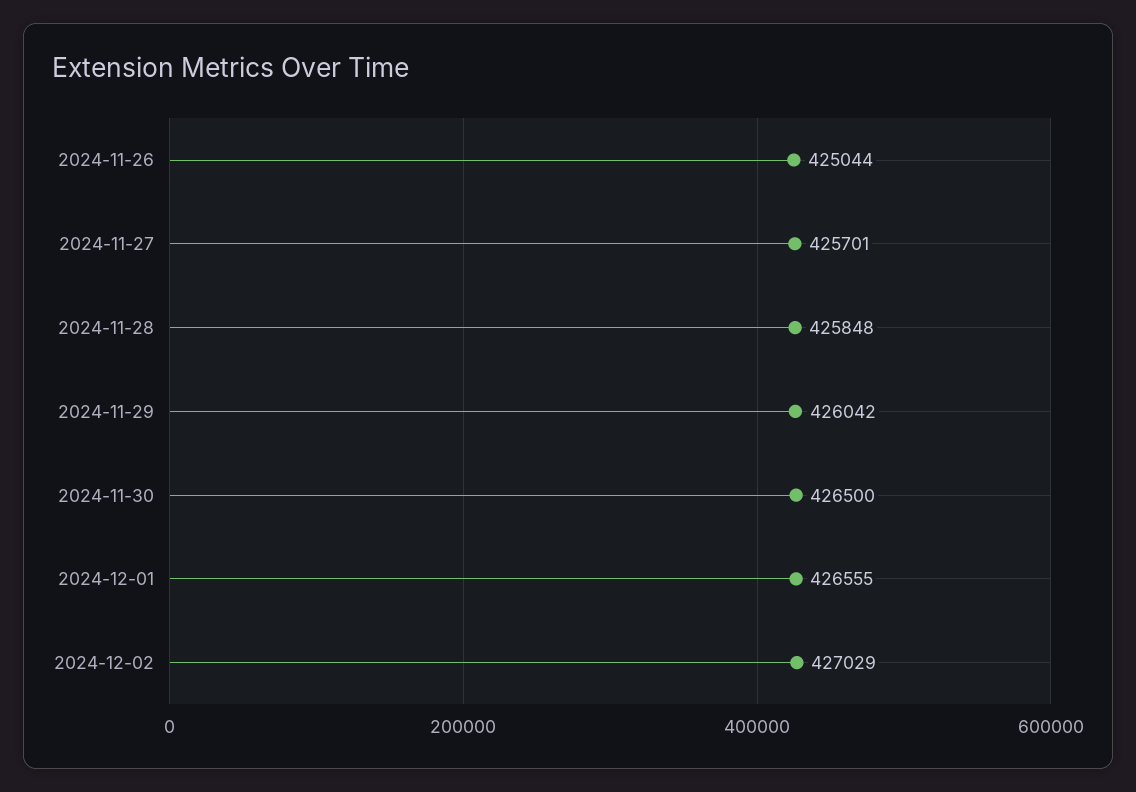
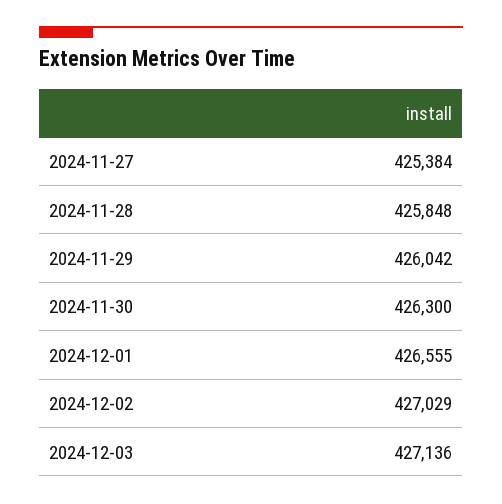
2024-11-26: 425044 -> none
2024-11-27: 425701 -> 425384
2024-11-30: 426500 -> 426300
2024-12-03: none -> 427136

